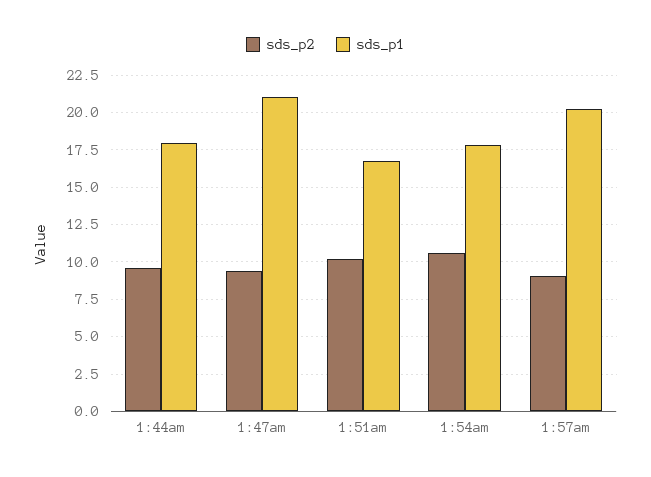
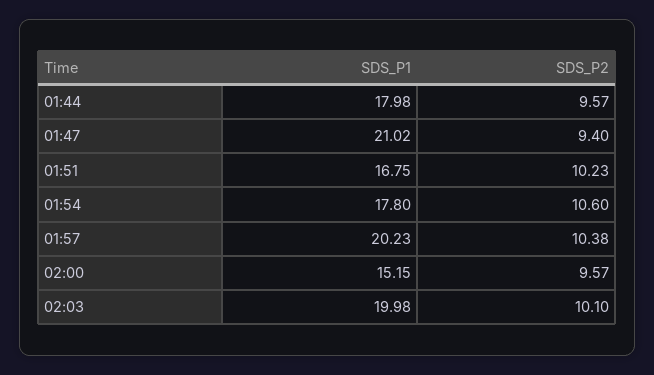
sds_p2, 1:57am: 9 -> 10.38
sds_p1, 02:00: none -> 15.15
sds_p2, 02:00: none -> 9.57
sds_p1, 02:03: none -> 19.98
sds_p2, 02:03: none -> 10.1

